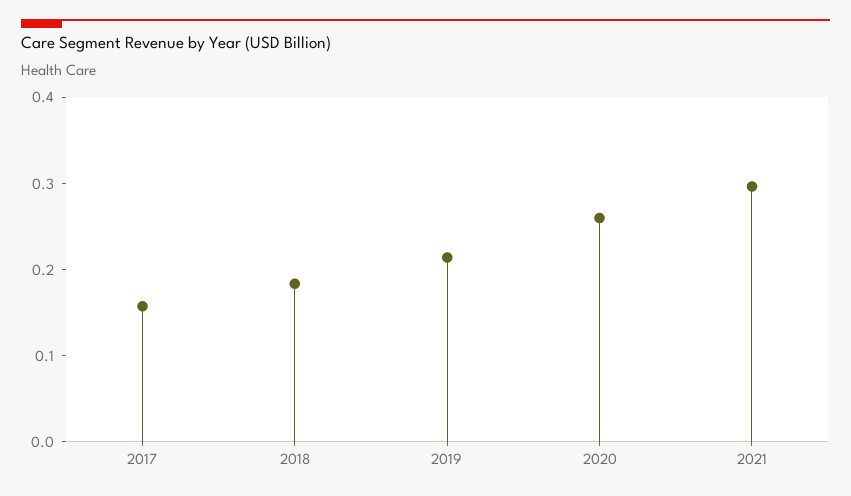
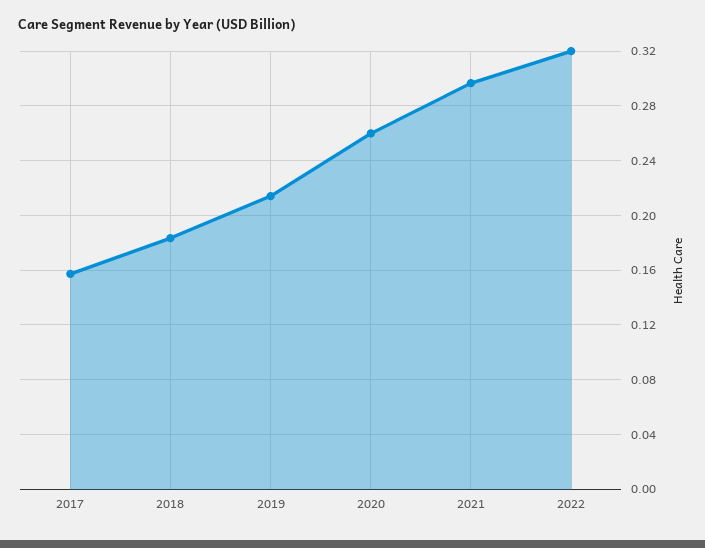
2022: none -> 0.32

